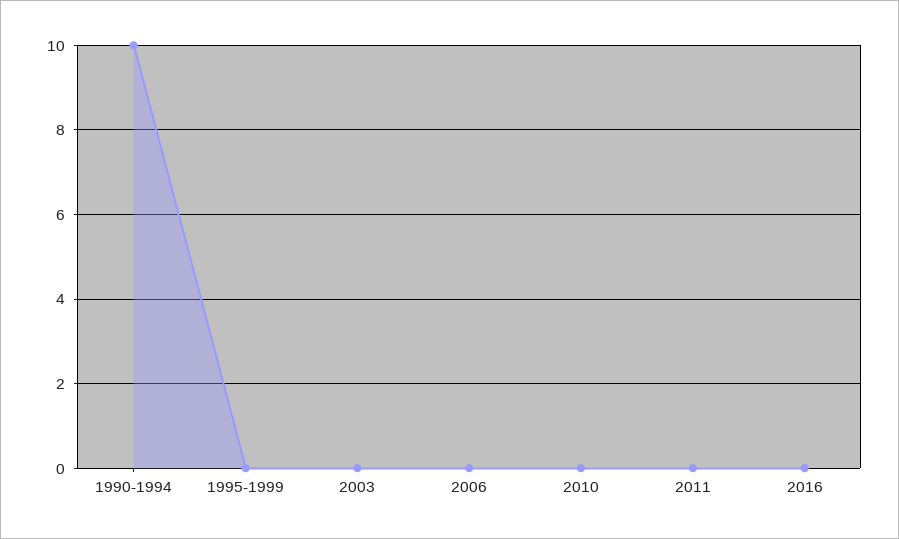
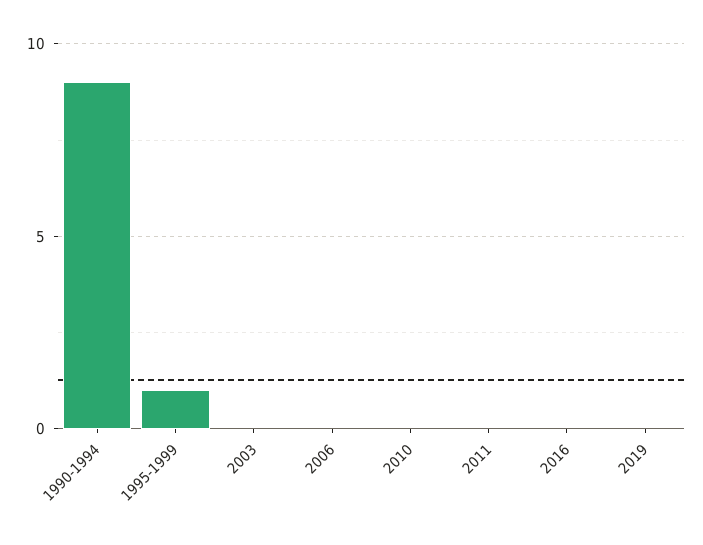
1990-1994: 10 -> 9
1995-1999: 0 -> 1
2019: none -> 0

